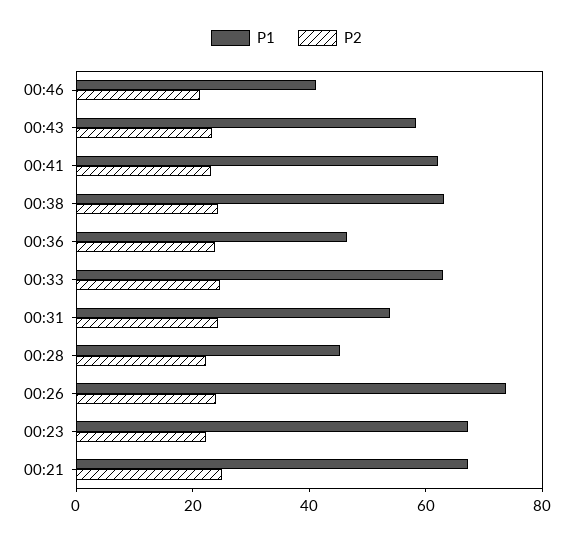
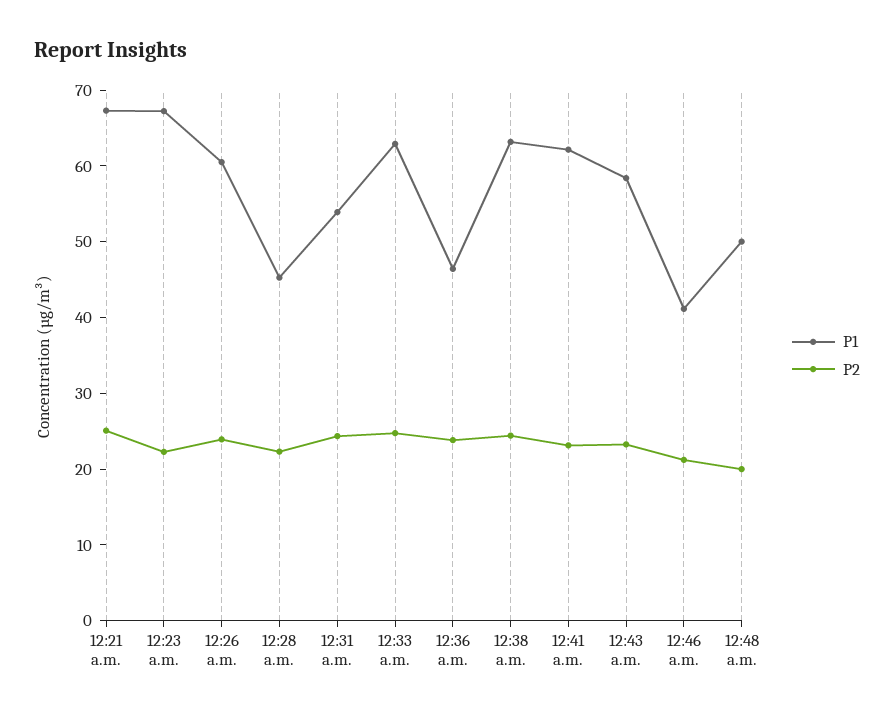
P1, 00:26: 75 -> 60
P1, 12:48 a.m.: none -> 50
P2, 12:48 a.m.: none -> 20

